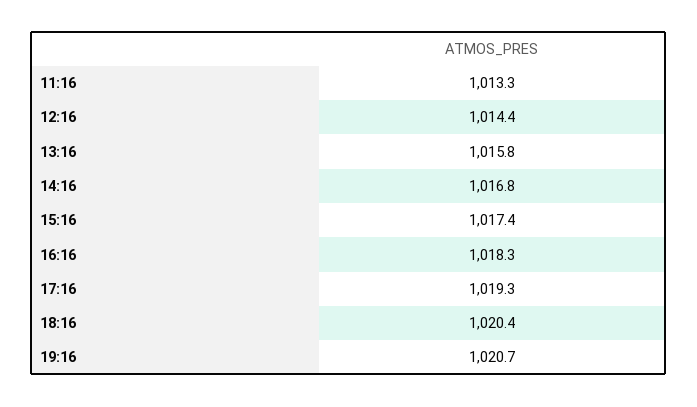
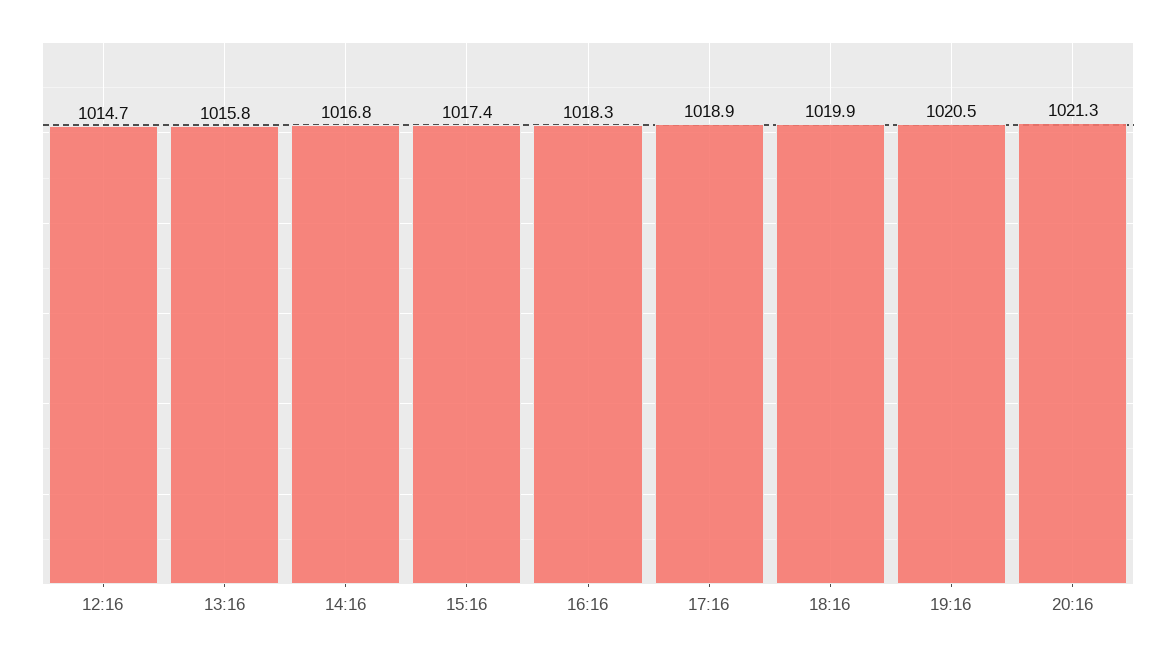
11:16: 1013.3 -> none
12:16: 1014.4 -> 1014.7
17:16: 1019.3 -> 1018.9
18:16: 1020.4 -> 1019.9
19:16: 1020.7 -> 1020.5
20:16: none -> 1021.3

